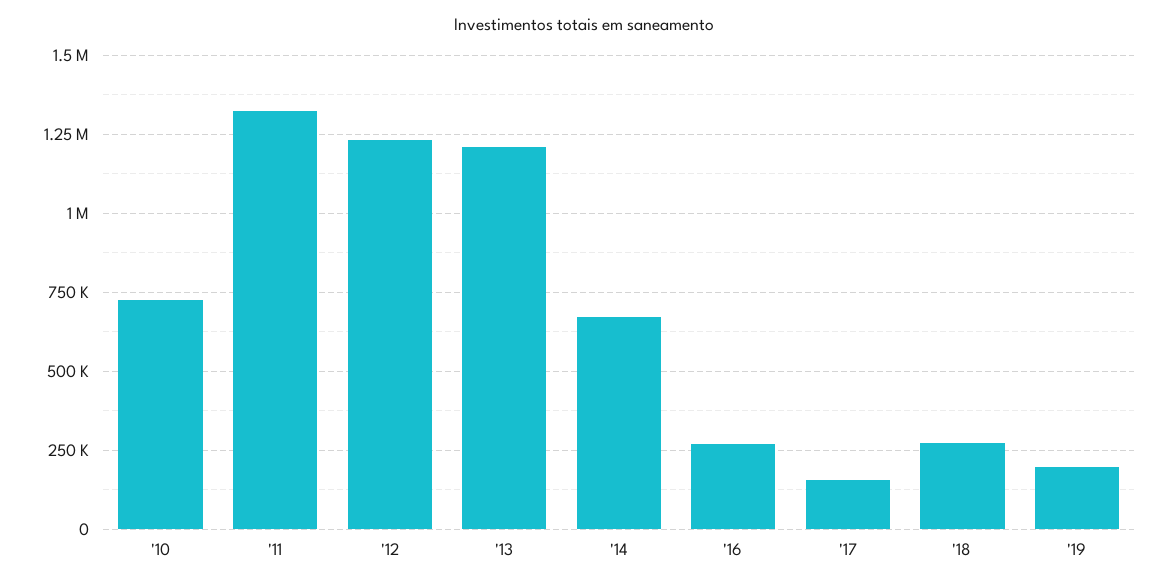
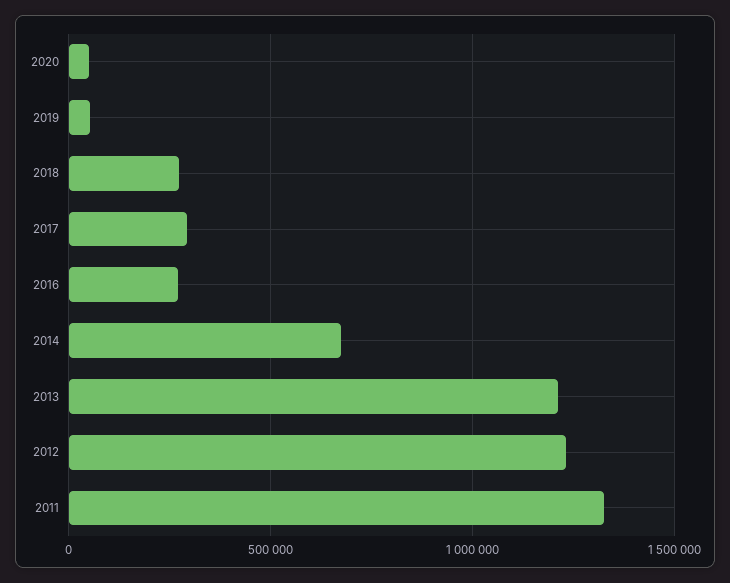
'10: 725000 -> none
'17: 150000 -> 300000
'19: 200000 -> 50000
2020: none -> 50000

